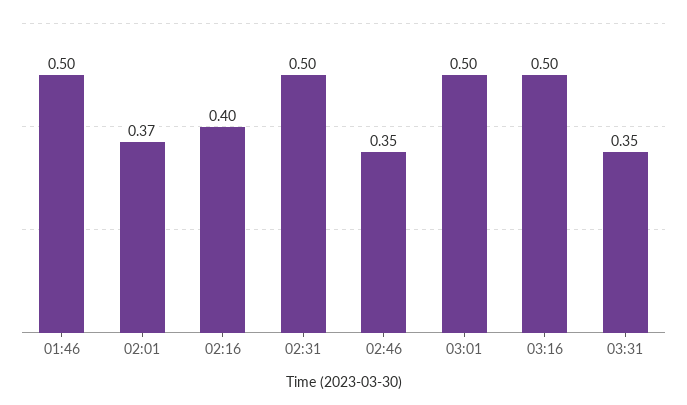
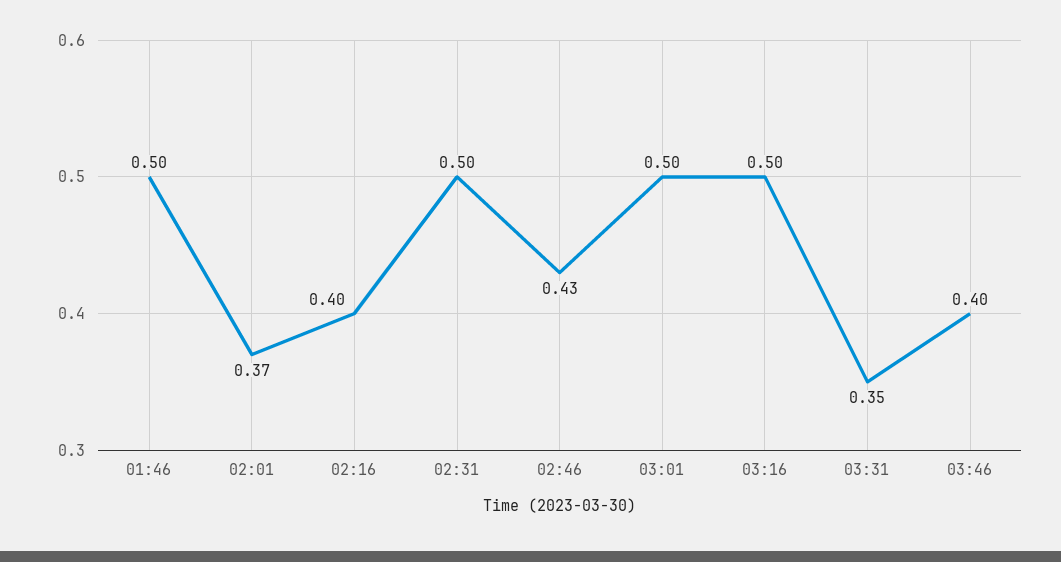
02:46: 0.35 -> 0.43
03:46: none -> 0.4

